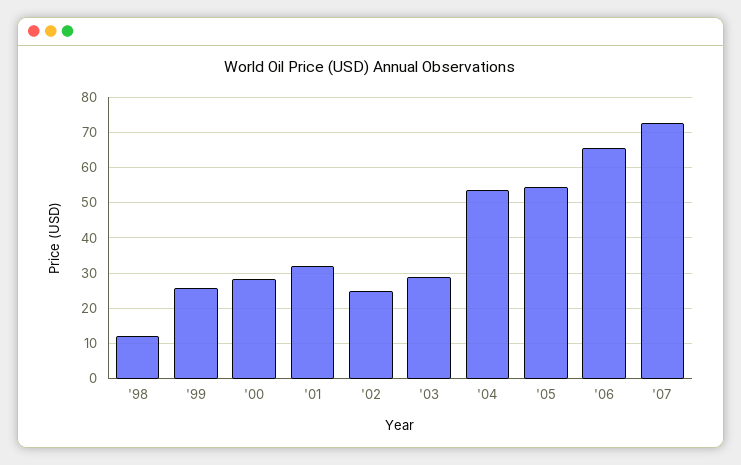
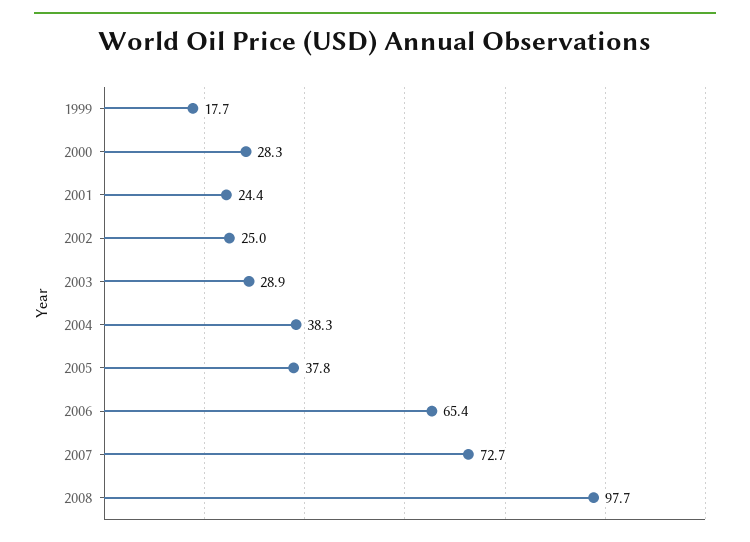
'98: 12 -> none
'99: 26 -> 17.7
'01: 32 -> 24.4
'04: 54 -> 38.3
'05: 54 -> 37.8
2008: none -> 97.7

